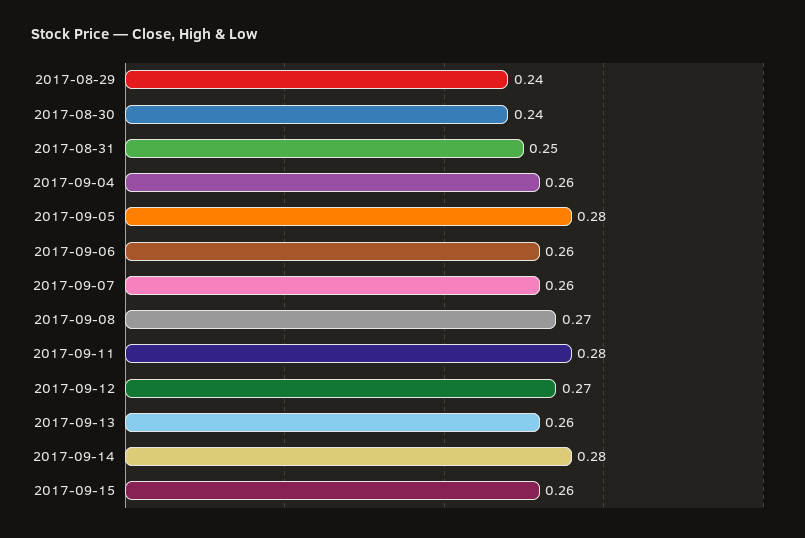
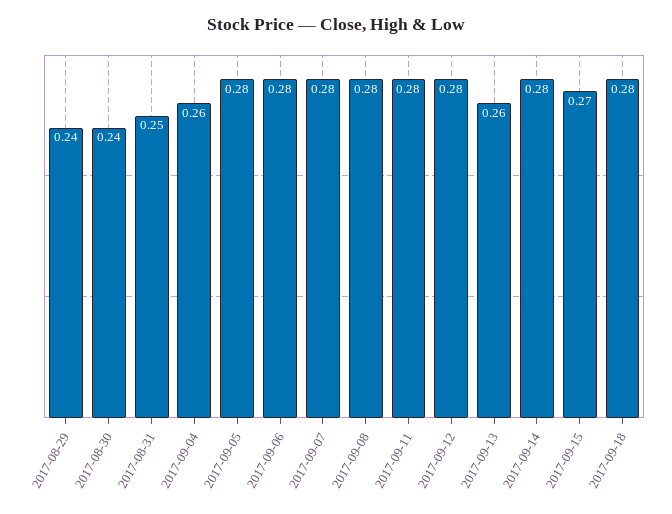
2017-09-06: 0.26 -> 0.28
2017-09-07: 0.26 -> 0.28
2017-09-08: 0.27 -> 0.28
2017-09-12: 0.27 -> 0.28
2017-09-15: 0.26 -> 0.27
2017-09-18: none -> 0.28

